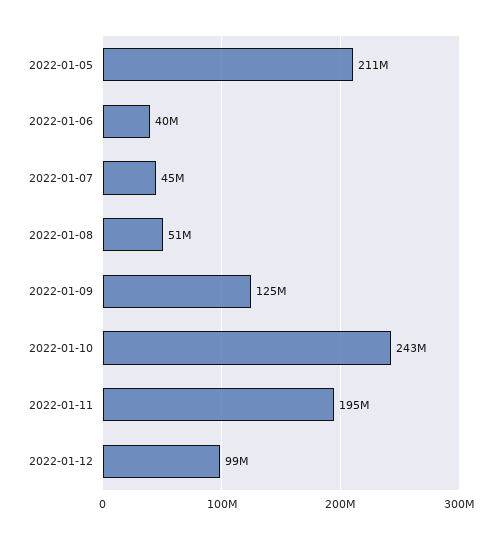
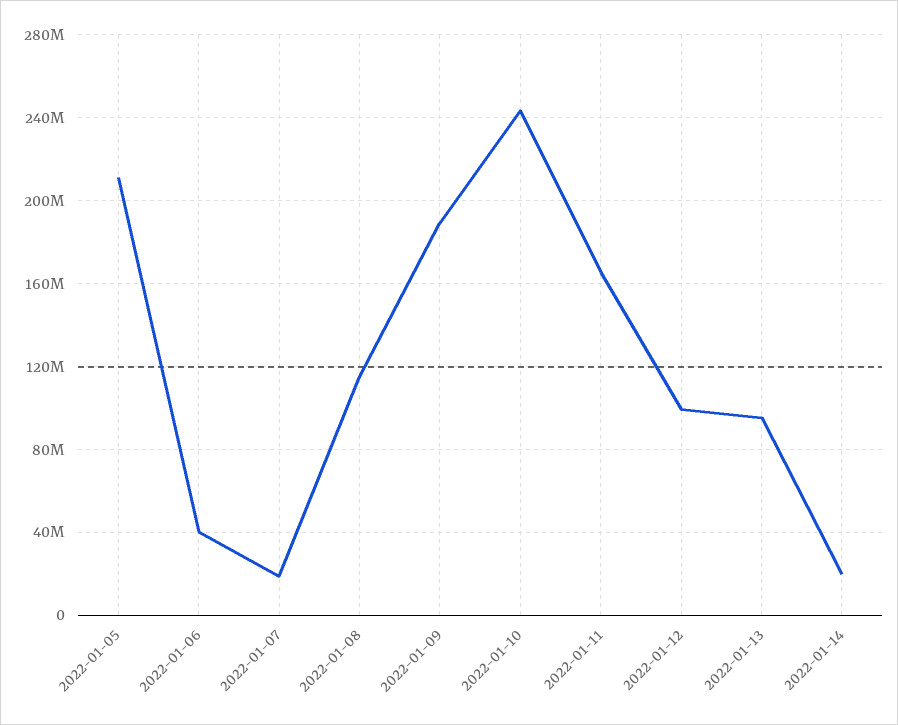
2022-01-07: 45000000 -> 20000000
2022-01-08: 51000000 -> 115000000
2022-01-09: 125000000 -> 190000000
2022-01-11: 195000000 -> 165000000
2022-01-13: none -> 95000000
2022-01-14: none -> 20000000

